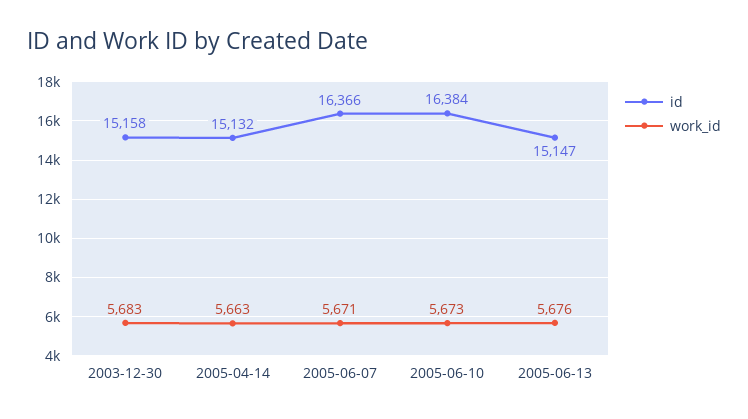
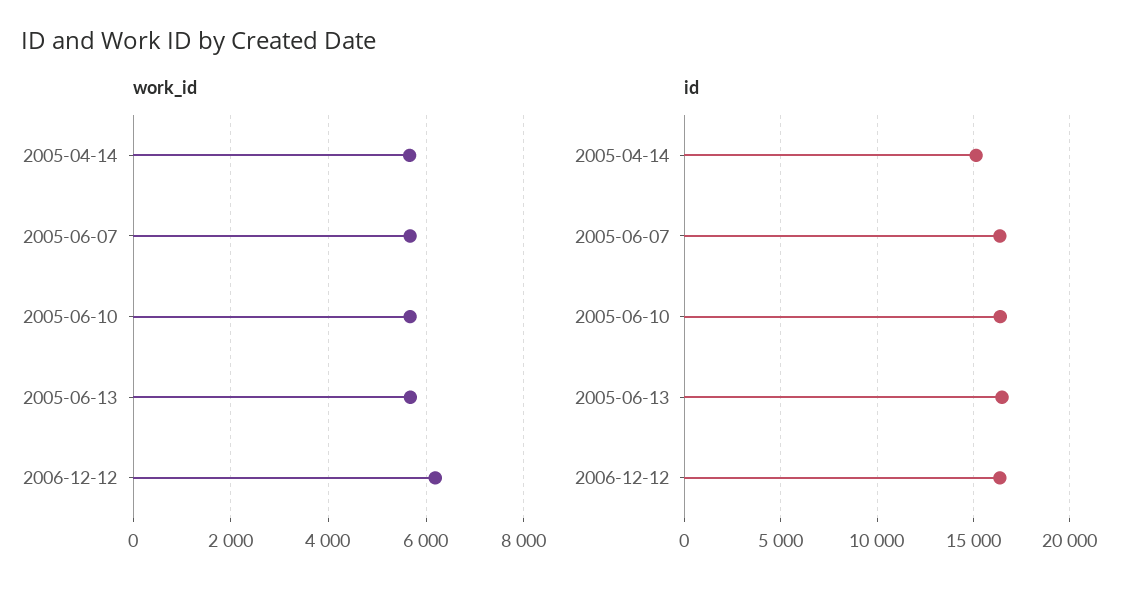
id, 2003-12-30: 15158 -> none
work_id, 2003-12-30: 5683 -> none
id, 2005-06-13: 15147 -> 16500
work_id, 2006-12-12: none -> 6200
id, 2006-12-12: none -> 16500

